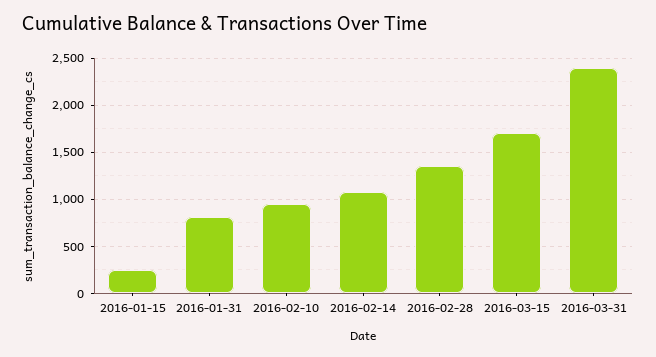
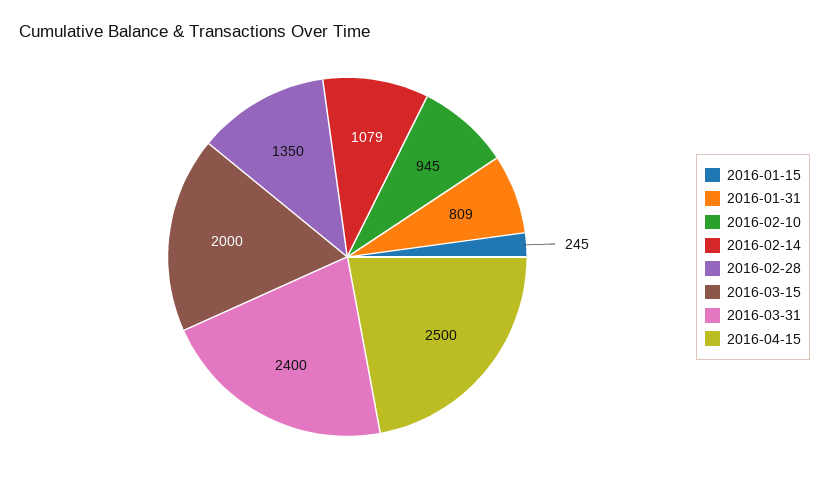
2016-03-15: 1700 -> 2000
2016-04-15: none -> 2500

